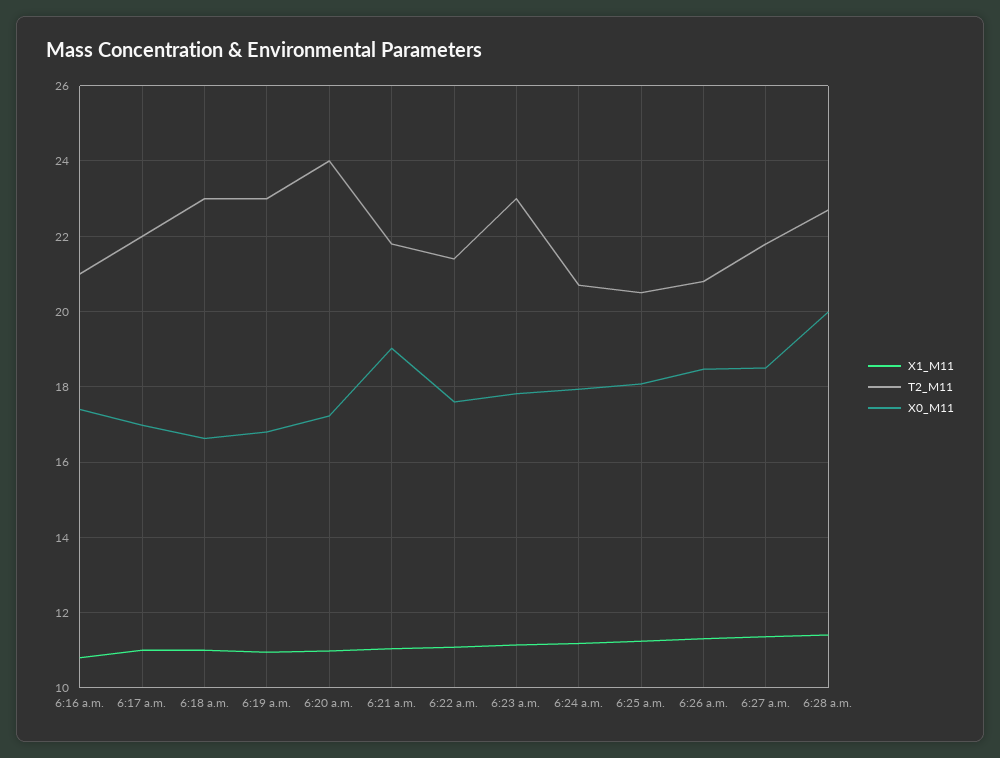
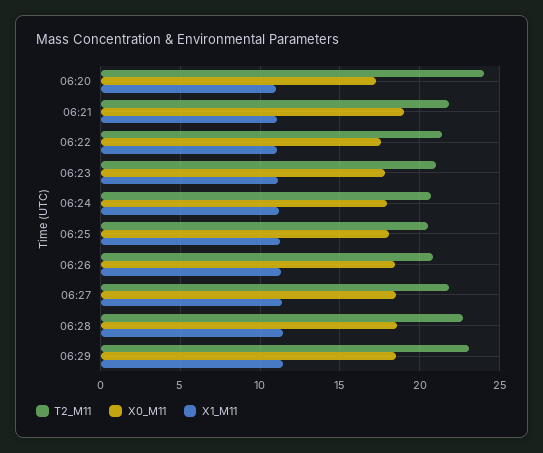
X1_M11, 6:16 a.m.: 10.8 -> none
T2_M11, 6:16 a.m.: 21 -> none
X0_M11, 6:16 a.m.: 17.4 -> none
X1_M11, 6:17 a.m.: 11 -> none
T2_M11, 6:17 a.m.: 22 -> none
X0_M11, 6:17 a.m.: 17 -> none
X1_M11, 6:18 a.m.: 11 -> none
T2_M11, 6:18 a.m.: 23 -> none
X0_M11, 6:18 a.m.: 16.6 -> none
X1_M11, 6:19 a.m.: 11 -> none
T2_M11, 6:19 a.m.: 23 -> none
X0_M11, 6:19 a.m.: 16.8 -> none
T2_M11, 6:23 a.m.: 23 -> 21
X0_M11, 6:28 a.m.: 20 -> 18.5
T2_M11, 06:29: none -> 23
X0_M11, 06:29: none -> 18.5
X1_M11, 06:29: none -> 11.5

